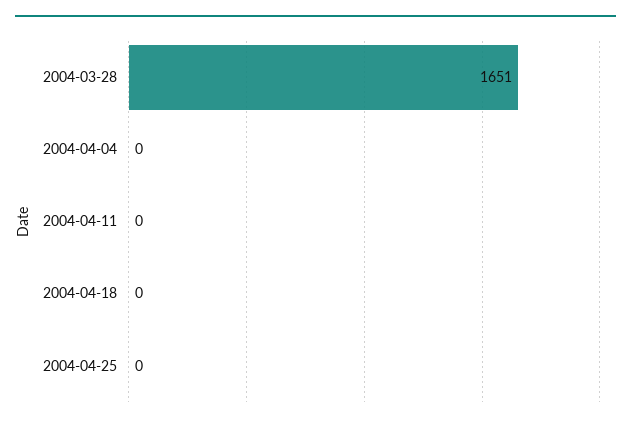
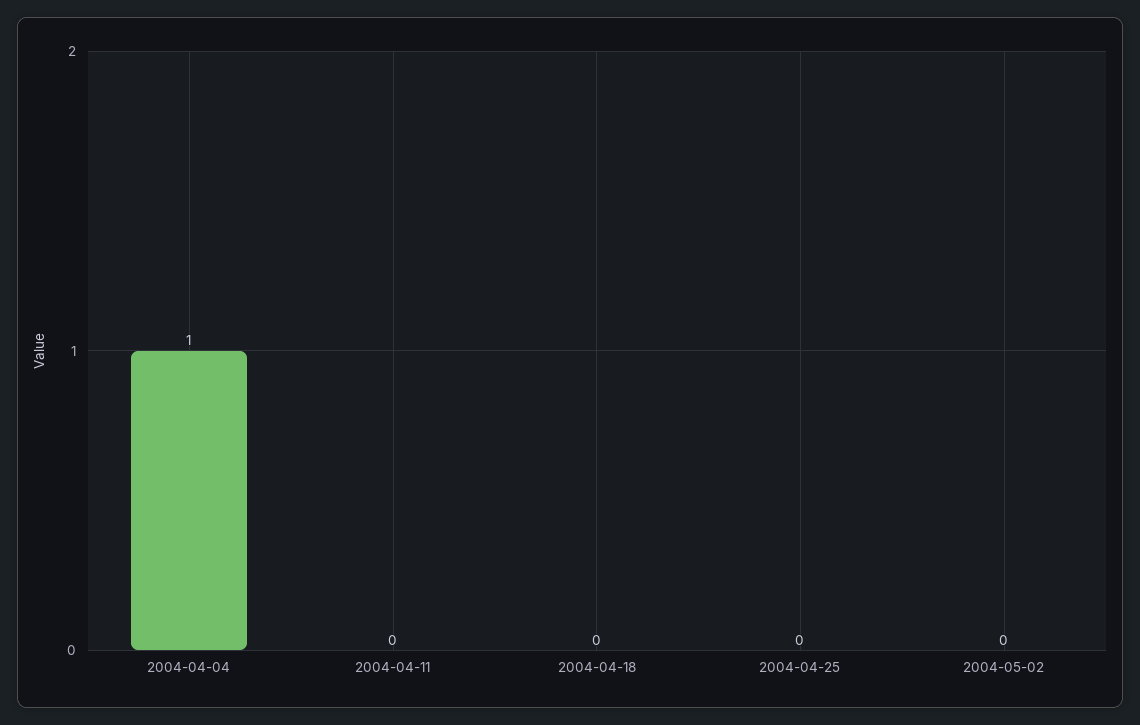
2004-03-28: 1651 -> none
2004-04-04: 0 -> 1
2004-05-02: none -> 0

